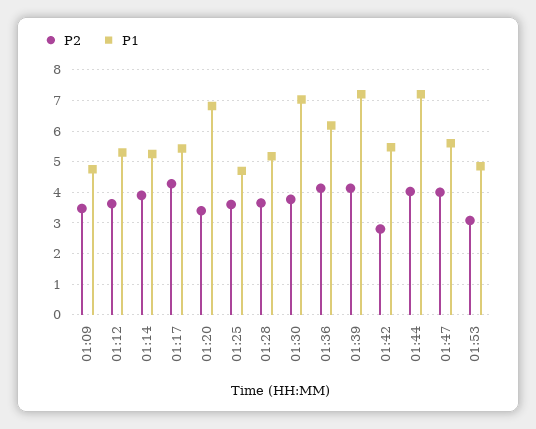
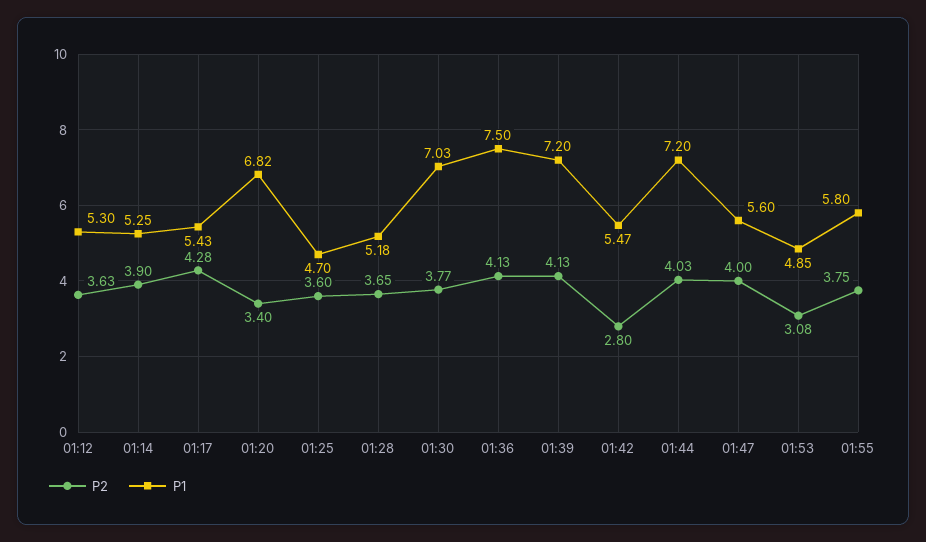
P2, 01:09: 3.4 -> none
P1, 01:09: 4.8 -> none
P1, 01:36: 6.2 -> 7.5
P2, 01:55: none -> 3.75
P1, 01:55: none -> 5.8

